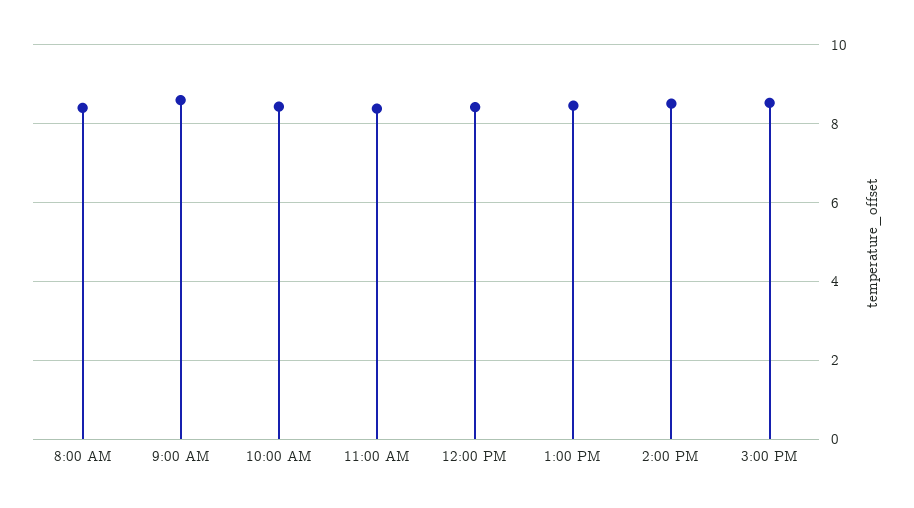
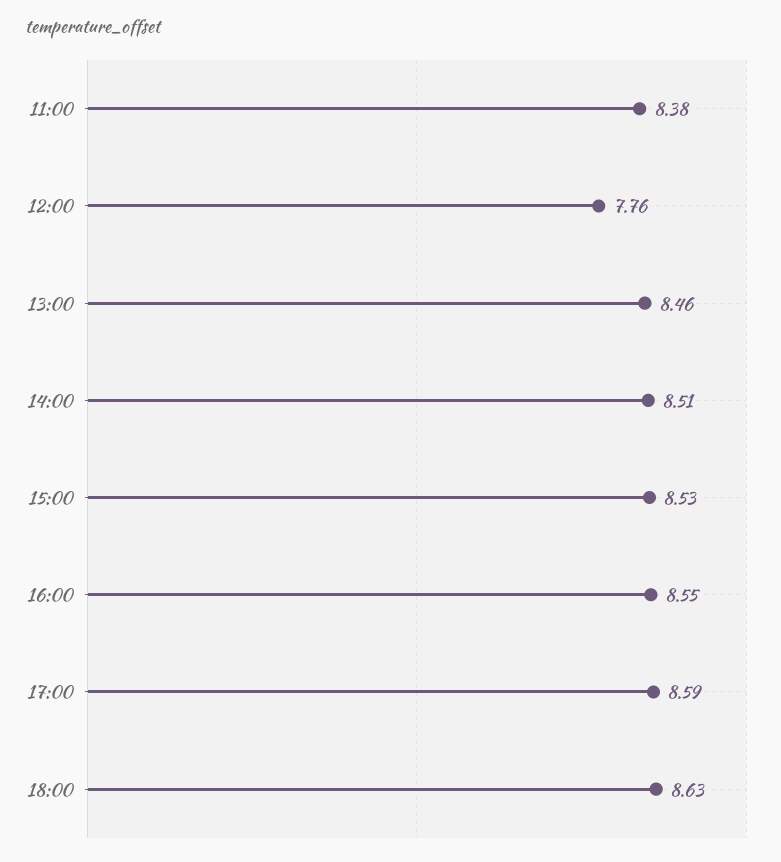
8:00 AM: 8.4 -> none
9:00 AM: 8.6 -> none
10:00 AM: 8.4 -> none
12:00 PM: 8.4 -> 7.76
16:00: none -> 8.55
17:00: none -> 8.59
18:00: none -> 8.63

